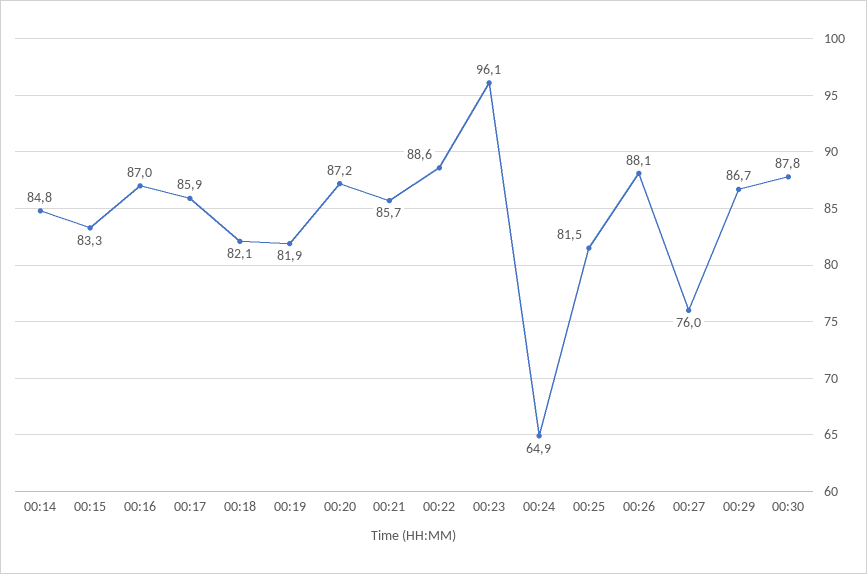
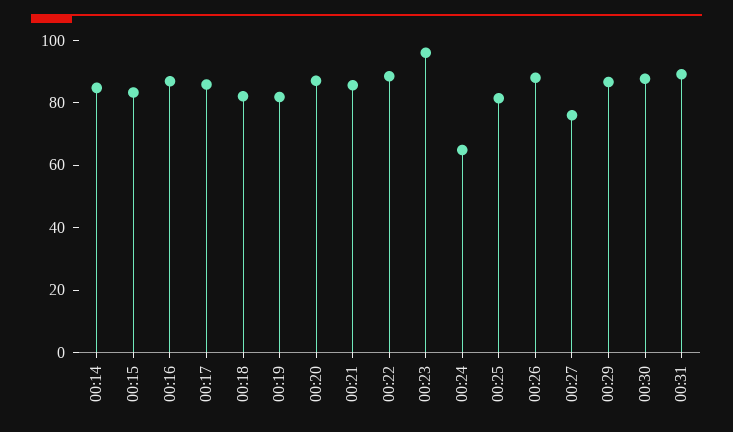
00:31: none -> 90

